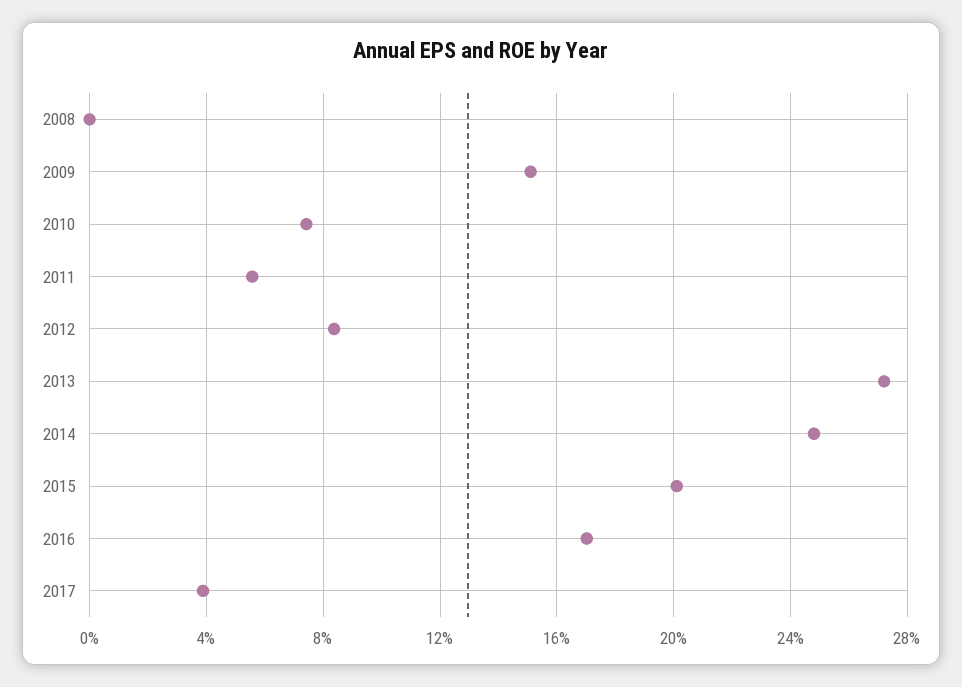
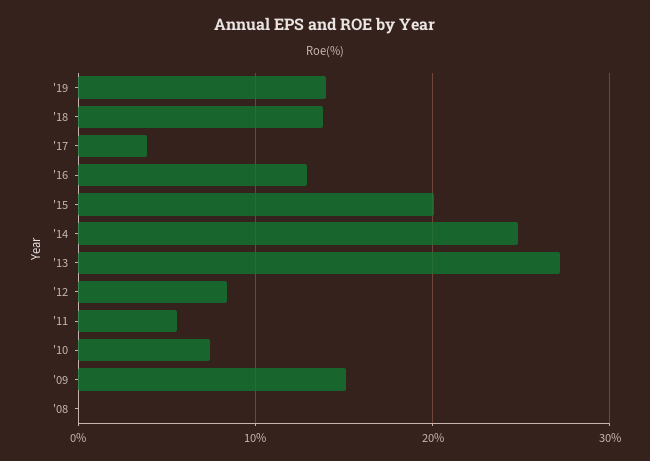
2016: 17 -> 13
'19: none -> 14
'18: none -> 14

